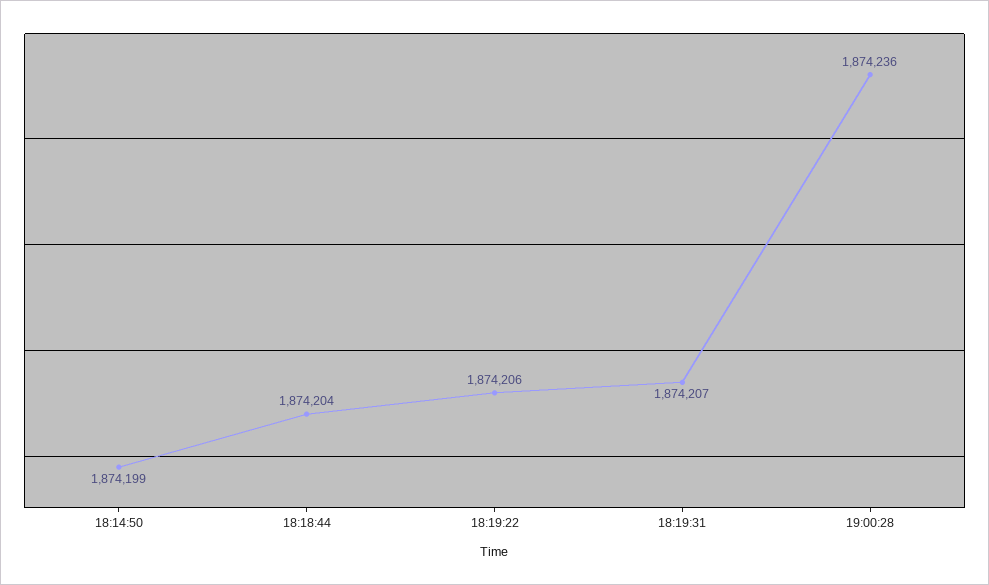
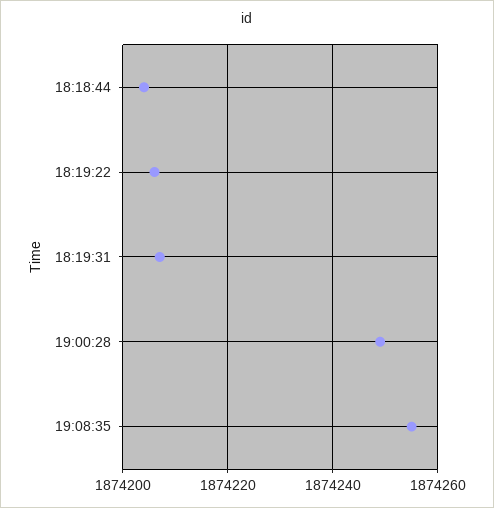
18:14:50: 1874199 -> none
19:00:28: 1874236 -> 1874250
19:08:35: none -> 1874255

